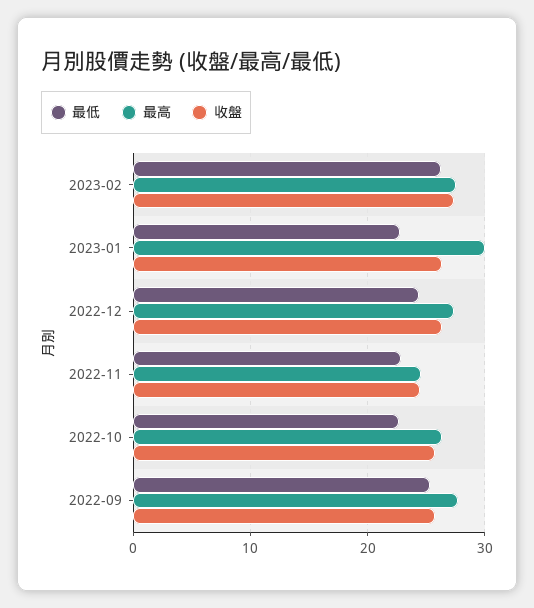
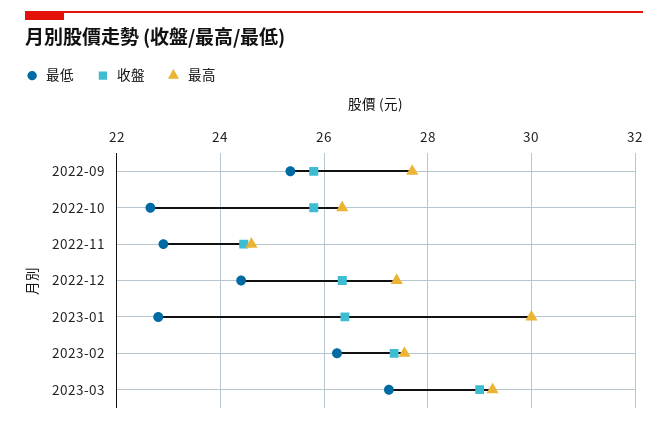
最低, 2023-03: none -> 27.2
收盤, 2023-03: none -> 29
最高, 2023-03: none -> 29.2

